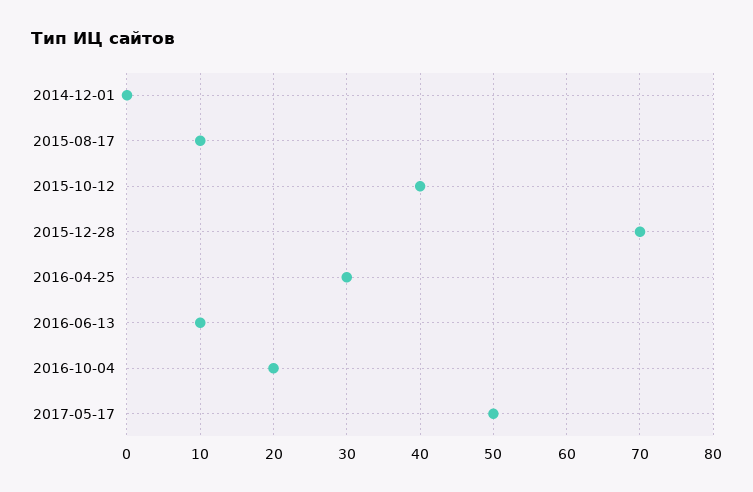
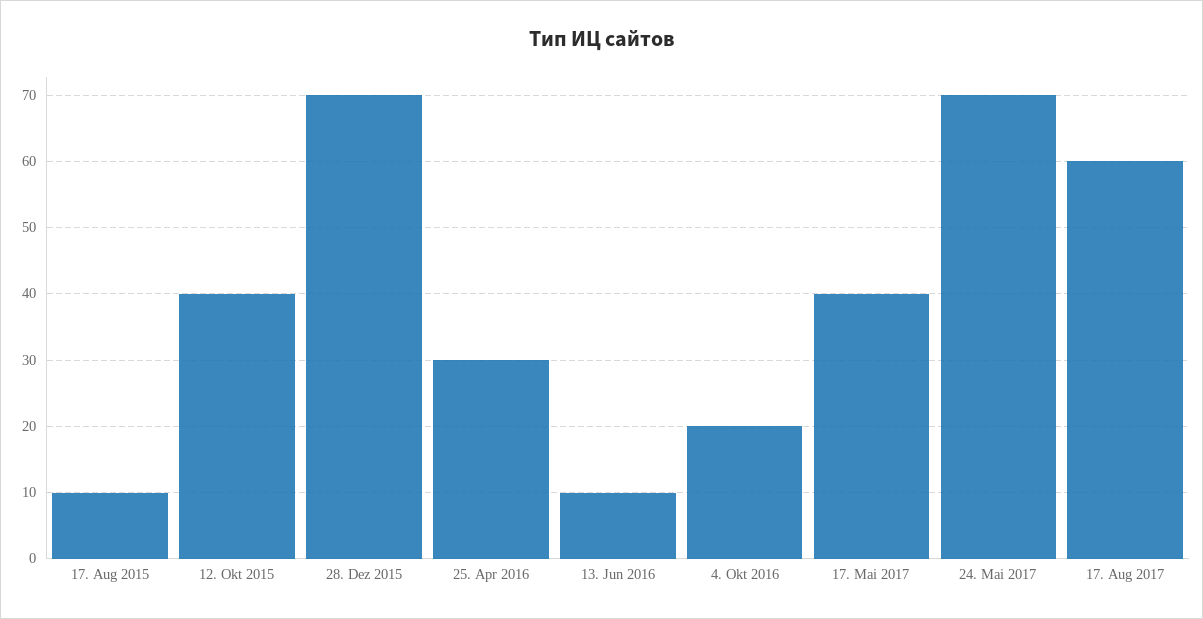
2014-12-01: 0 -> none
2017-05-17: 50 -> 40
24. Mai 2017: none -> 70
17. Aug 2017: none -> 60

